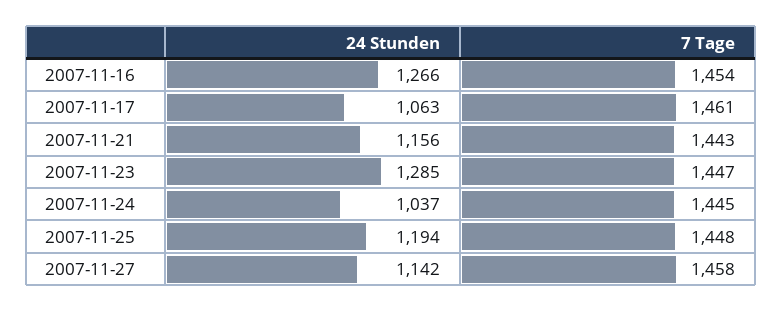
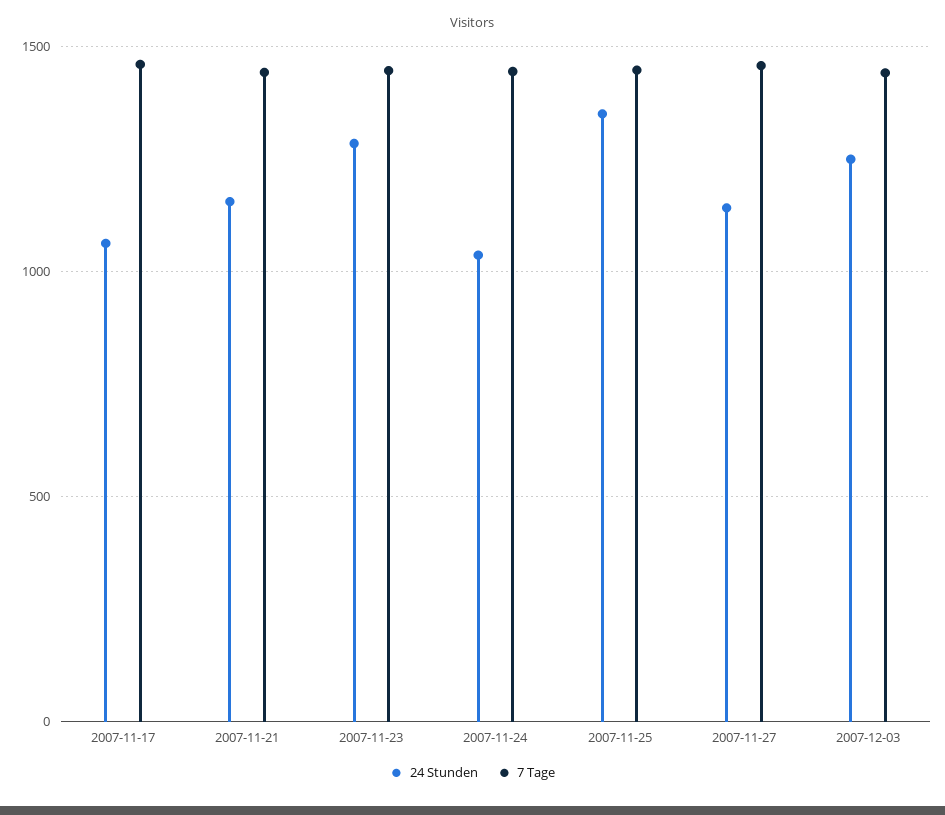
24 Stunden, 2007-11-16: 1266 -> none
7 Tage, 2007-11-16: 1454 -> none
24 Stunden, 2007-11-25: 1194 -> 1350
24 Stunden, 2007-12-03: none -> 1250
7 Tage, 2007-12-03: none -> 1450

